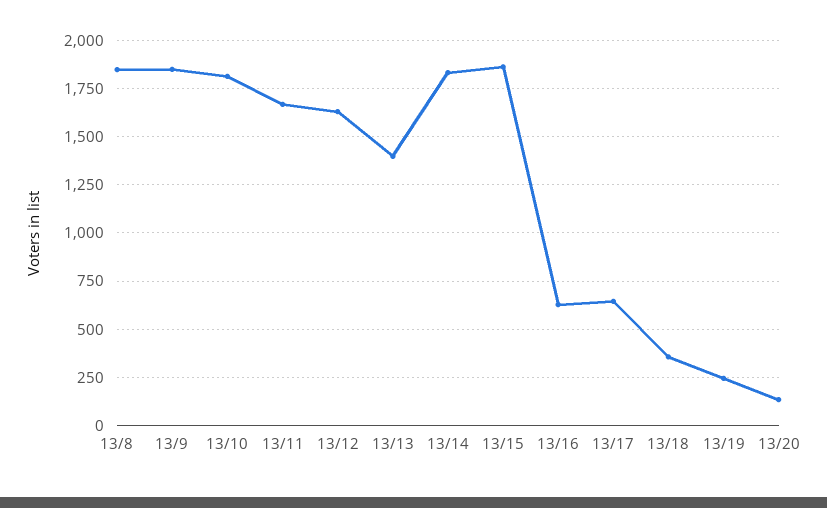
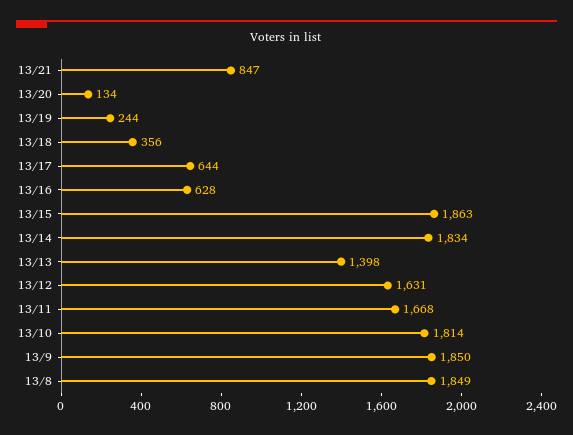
13/21: none -> 847

